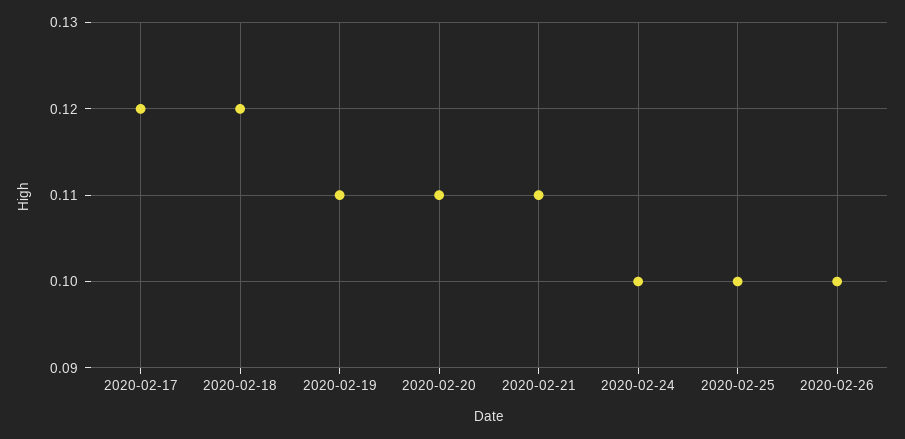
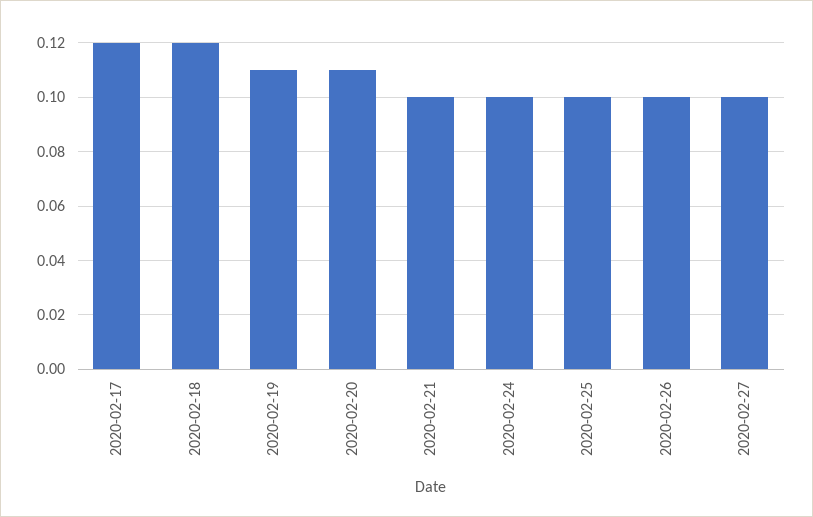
2020-02-21: 0.11 -> 0.1
2020-02-27: none -> 0.1

